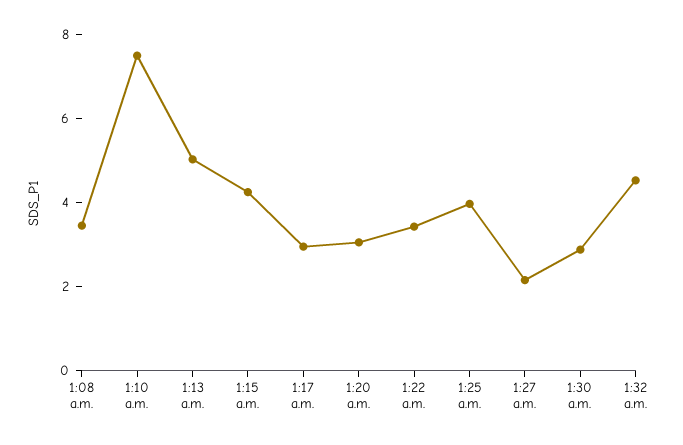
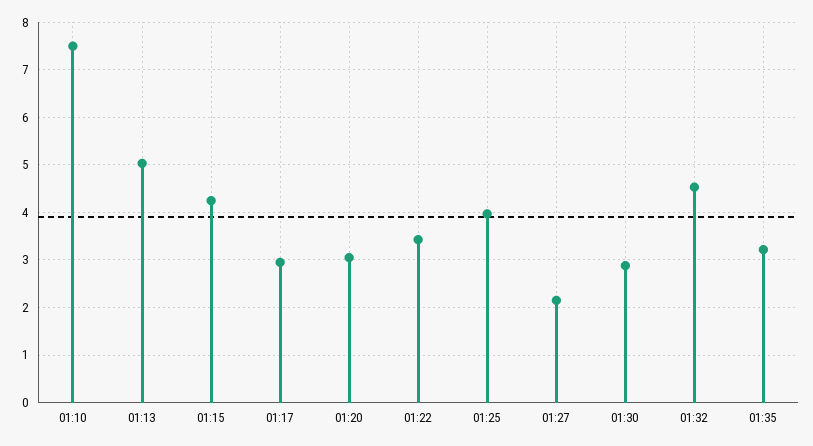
1:08 a.m.: 3.5 -> none
01:35: none -> 3.2

